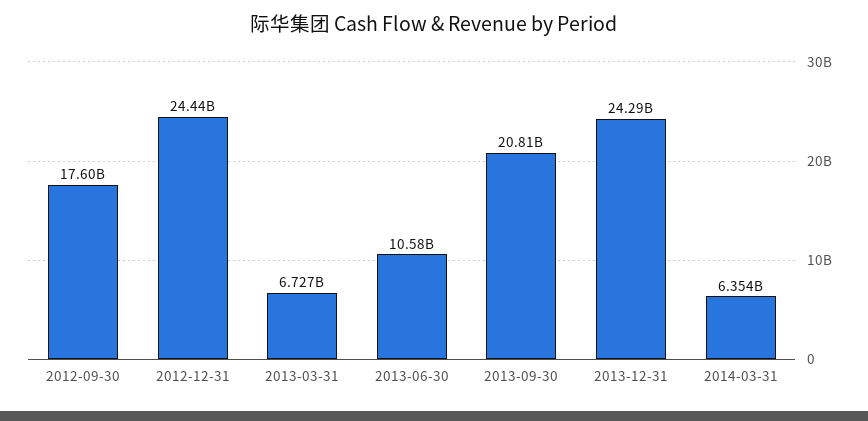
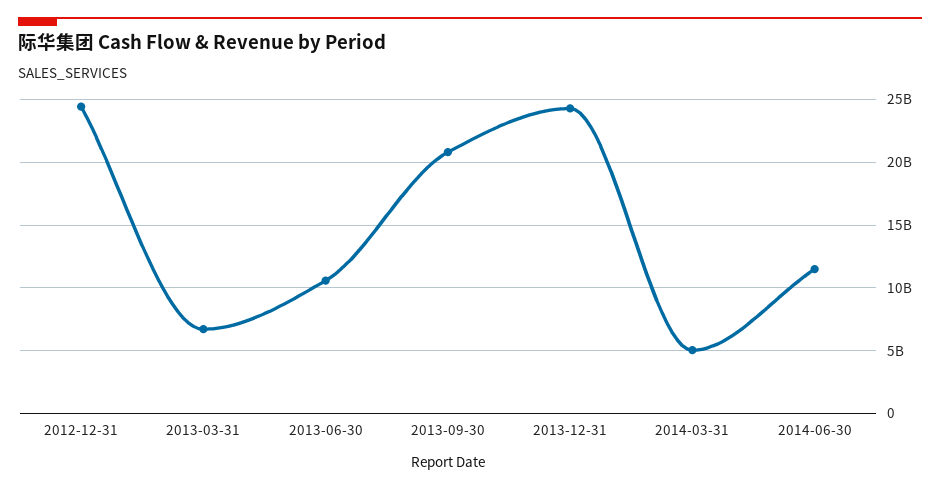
2012-09-30: 17600000000 -> none
2014-03-31: 6354000000 -> 5000000000
2014-06-30: none -> 11500000000

